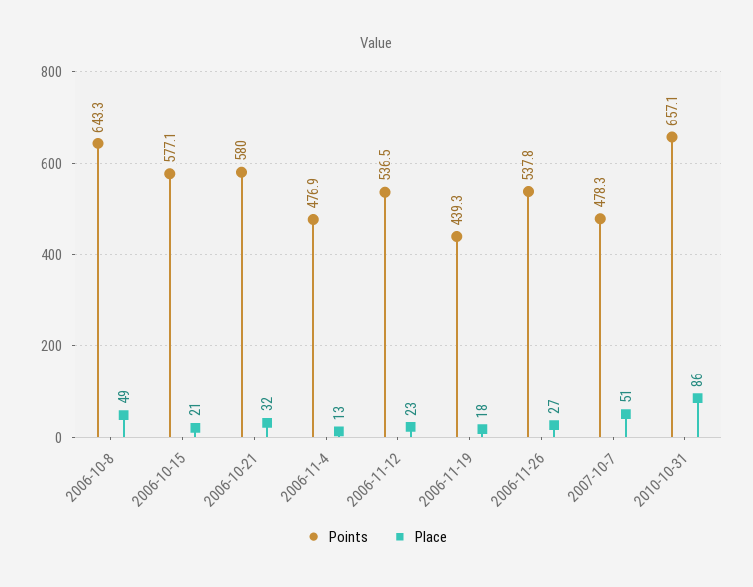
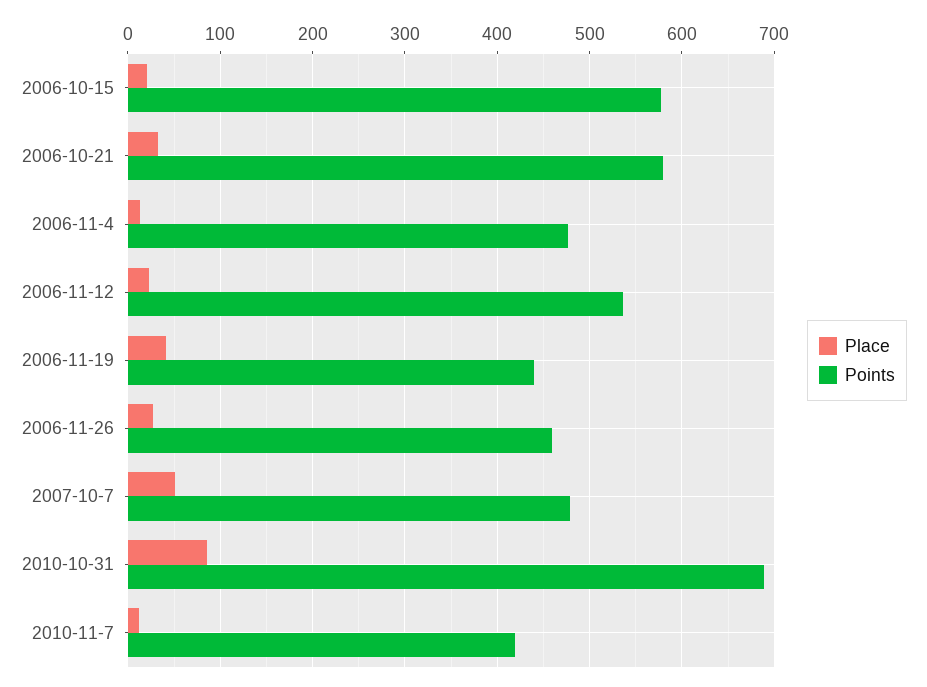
Points, 2006-10-8: 643.3 -> none
Place, 2006-10-8: 49 -> none
Place, 2006-11-19: 18 -> 40
Points, 2006-11-26: 537.8 -> 460
Points, 2010-10-31: 657.1 -> 690
Place, 2010-11-7: none -> 10
Points, 2010-11-7: none -> 420

